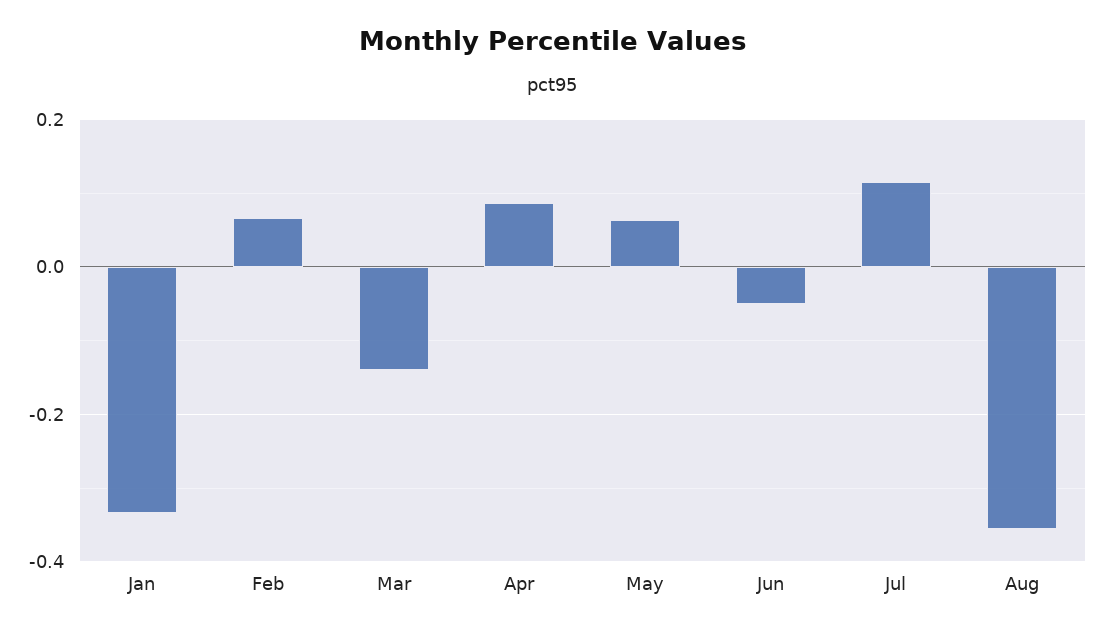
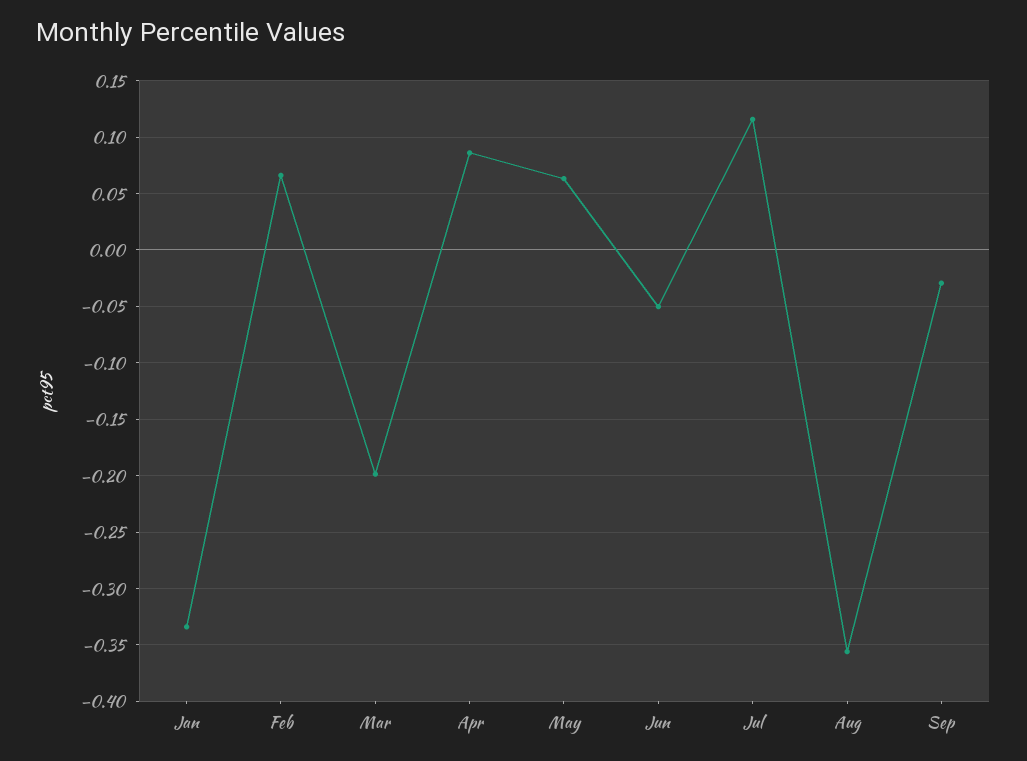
Mar: -0.14 -> -0.2
Sep: none -> -0.03

